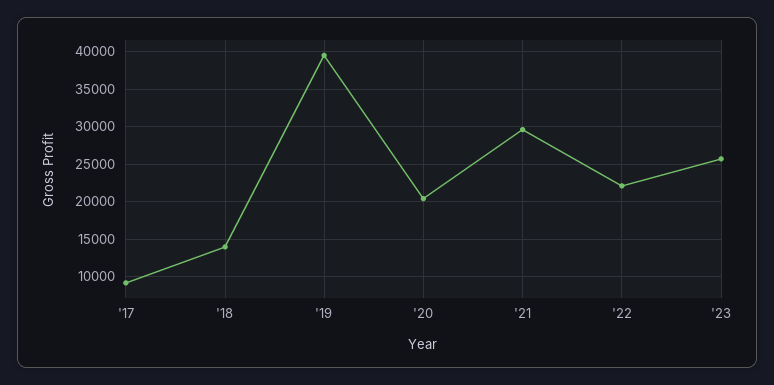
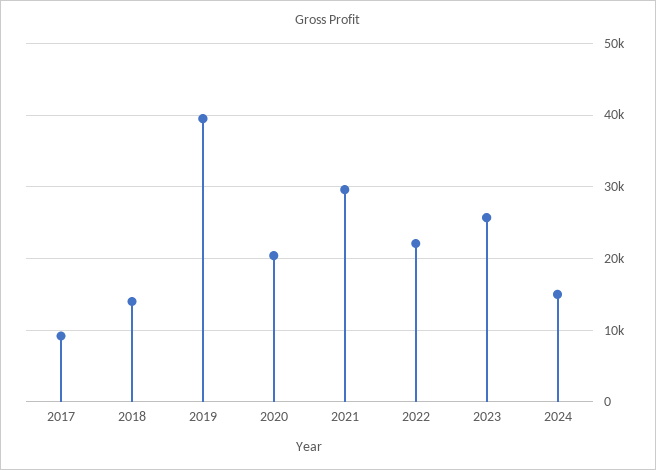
2024: none -> 15000

